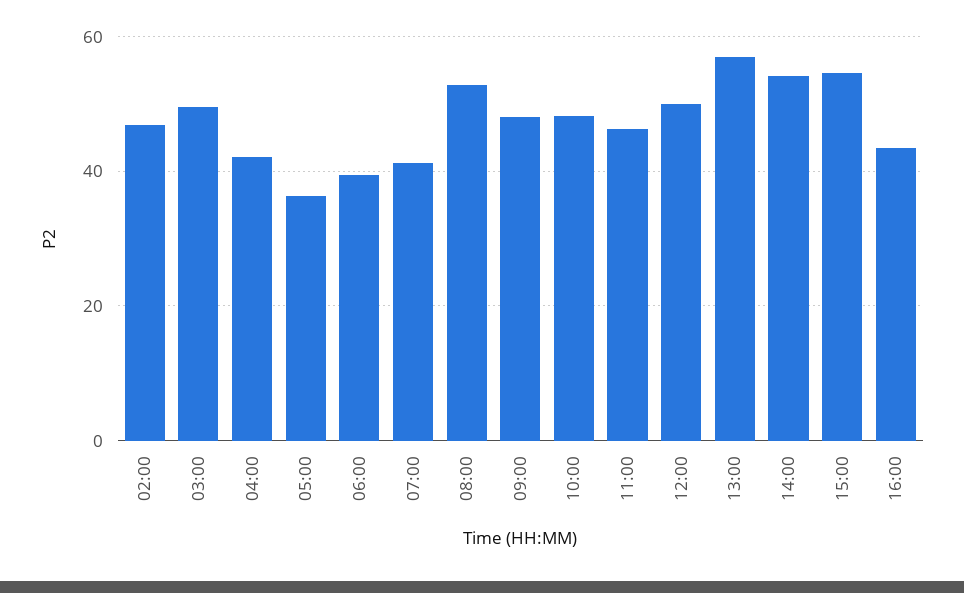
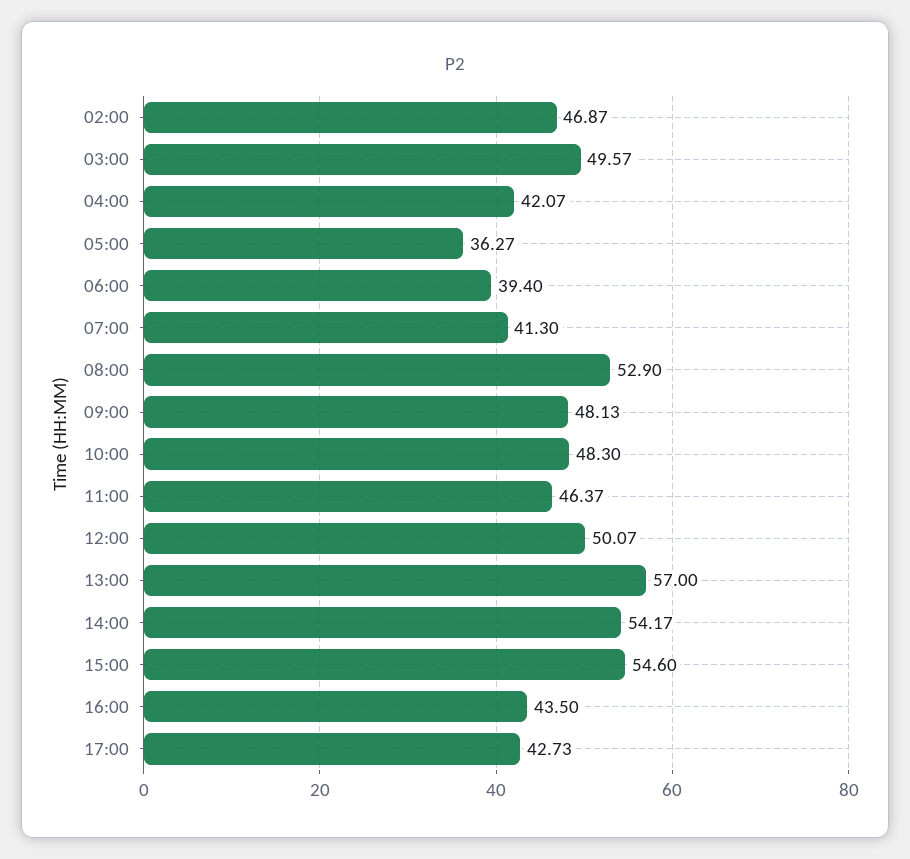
17:00: none -> 42.73

